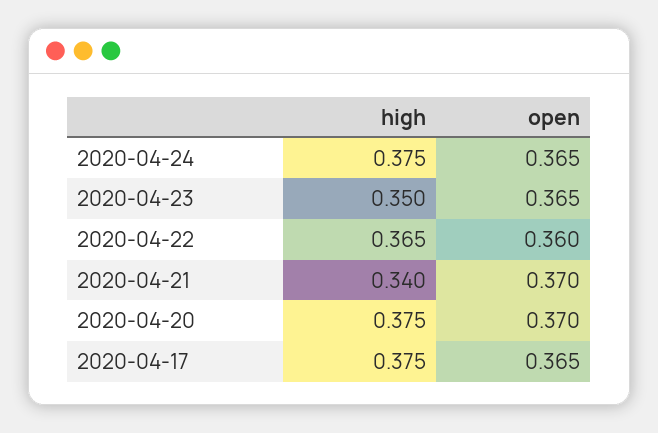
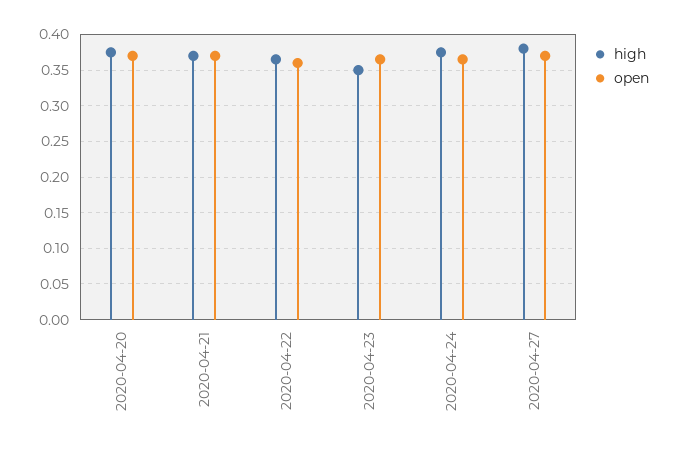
high, 2020-04-21: 0.34 -> 0.37
high, 2020-04-17: 0.375 -> none
open, 2020-04-17: 0.365 -> none
high, 2020-04-27: none -> 0.38
open, 2020-04-27: none -> 0.37

